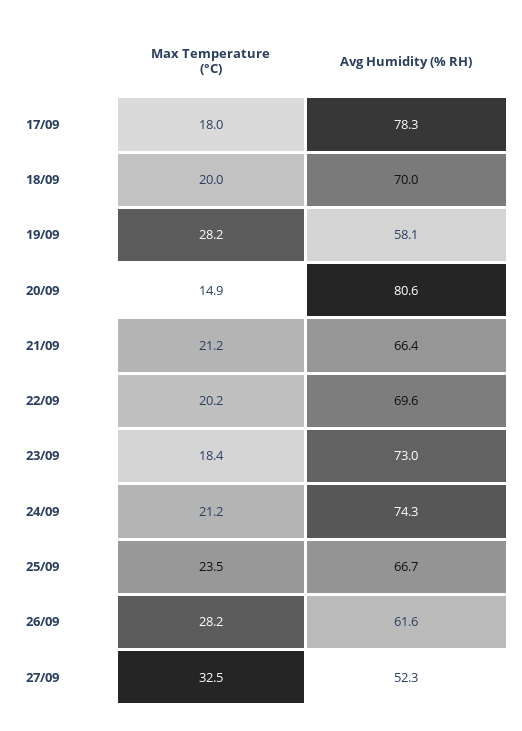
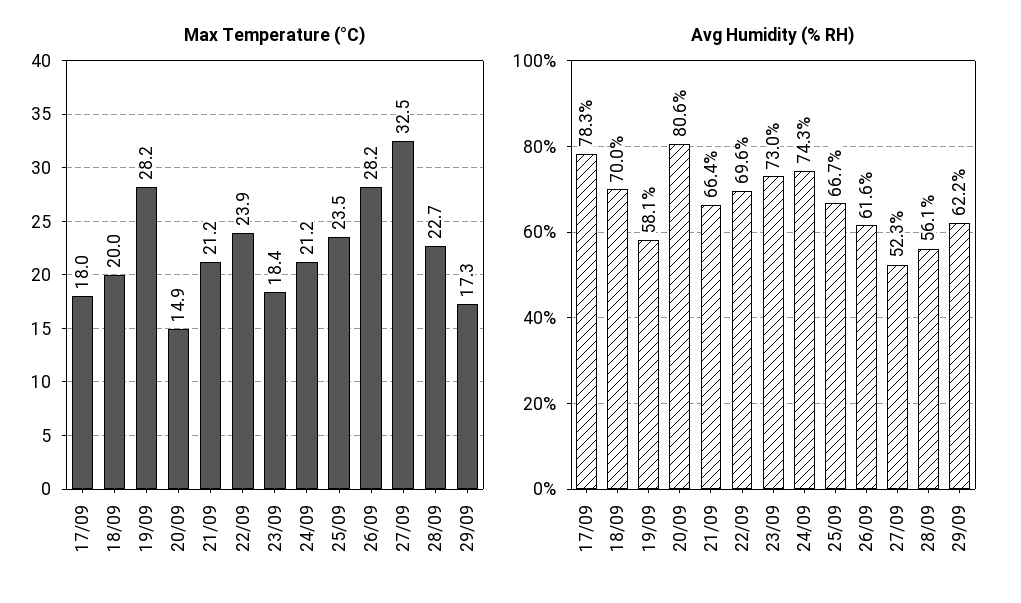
Max Temperature (°C), 22/09: 20.2 -> 23.9
Max Temperature (°C), 28/09: none -> 22.7
Max Temperature (°C), 29/09: none -> 17.3
Avg Humidity (% RH), 28/09: none -> 56.1
Avg Humidity (% RH), 29/09: none -> 62.2

